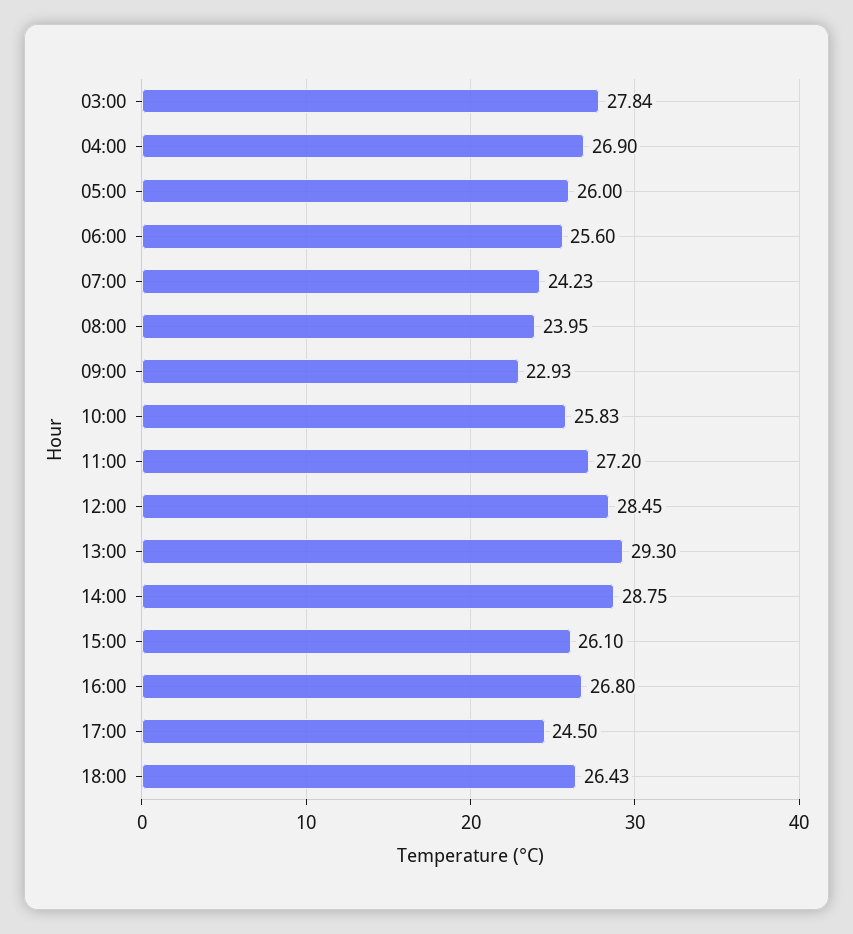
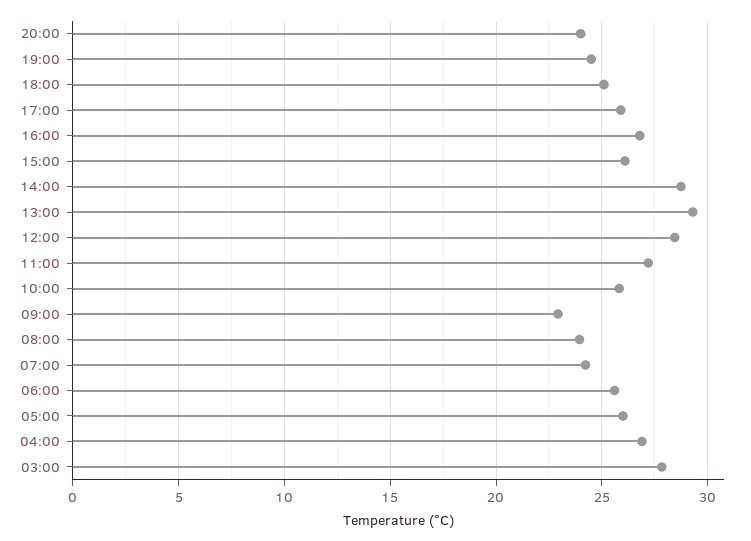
17:00: 24.5 -> 26
18:00: 26.43 -> 25
20:00: none -> 24
19:00: none -> 24.5

